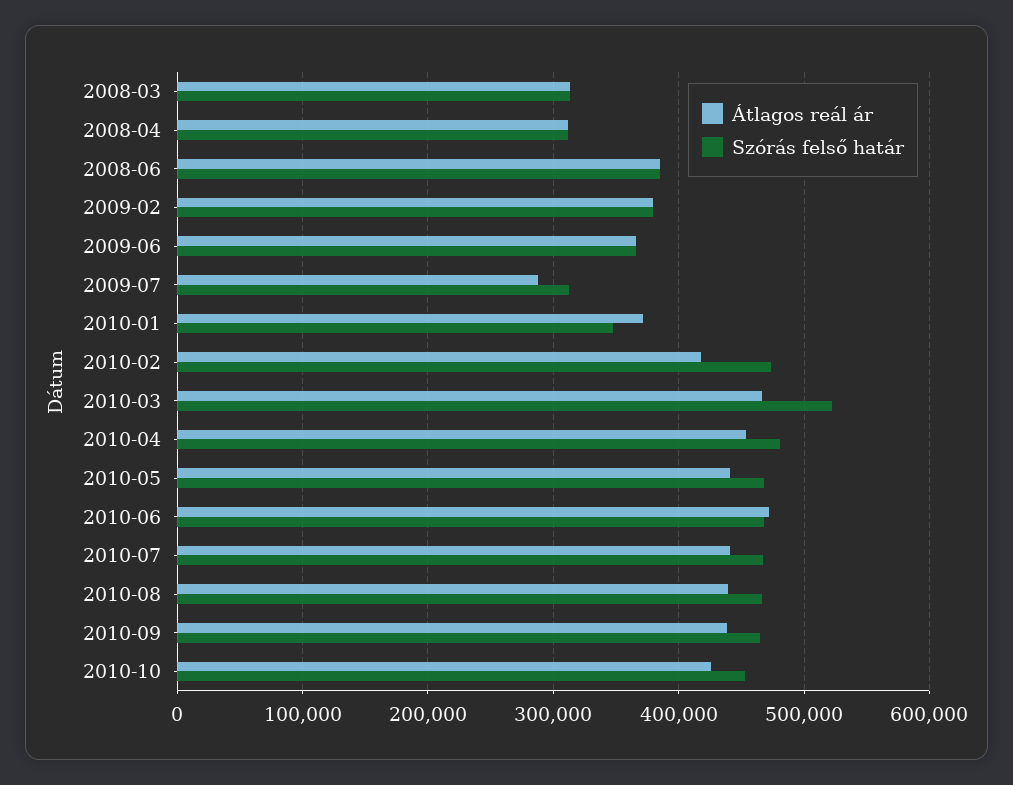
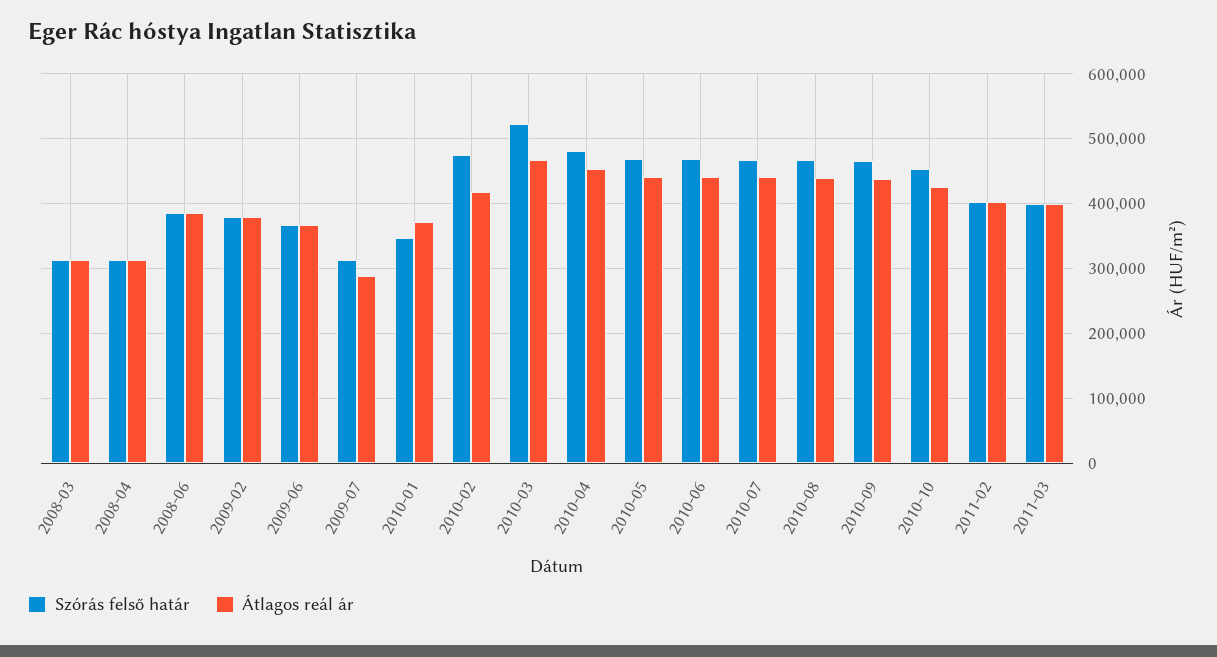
Átlagos reál ár, 2010-06: 470000 -> 440000
Szórás felső határ, 2011-02: none -> 400000
Átlagos reál ár, 2011-02: none -> 400000
Szórás felső határ, 2011-03: none -> 400000
Átlagos reál ár, 2011-03: none -> 400000

